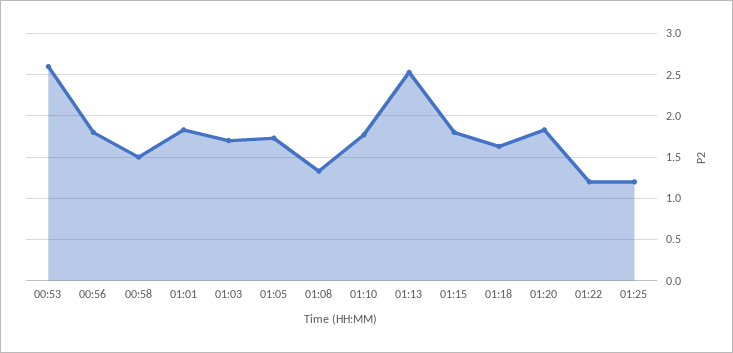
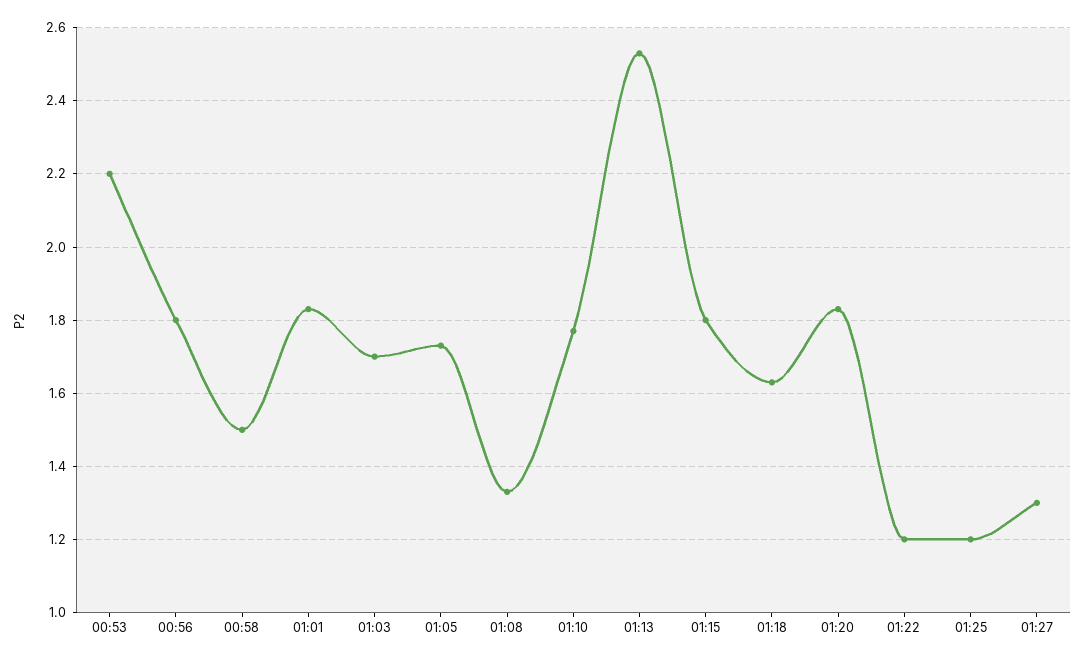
00:53: 2.6 -> 2.2
01:27: none -> 1.3

